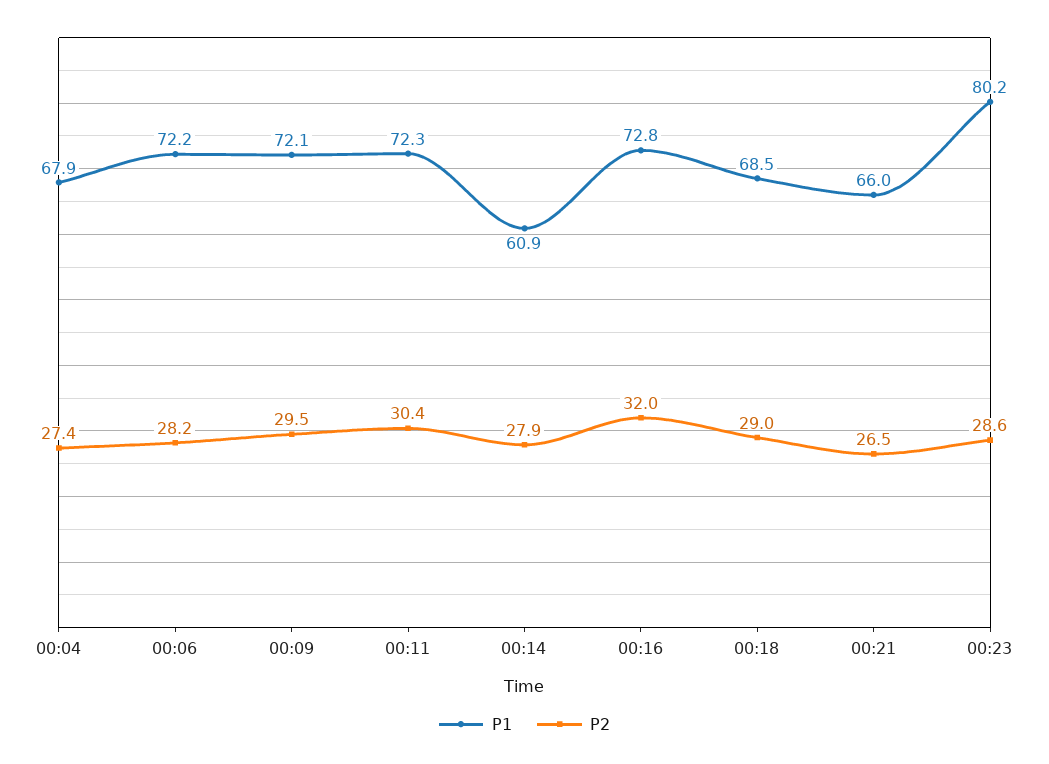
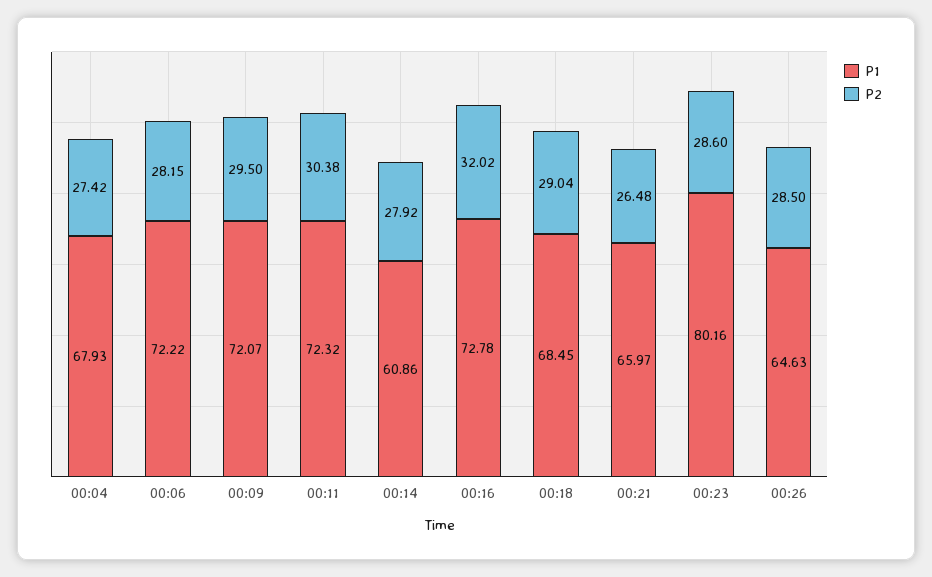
P1, 00:26: none -> 64.63
P2, 00:26: none -> 28.5

